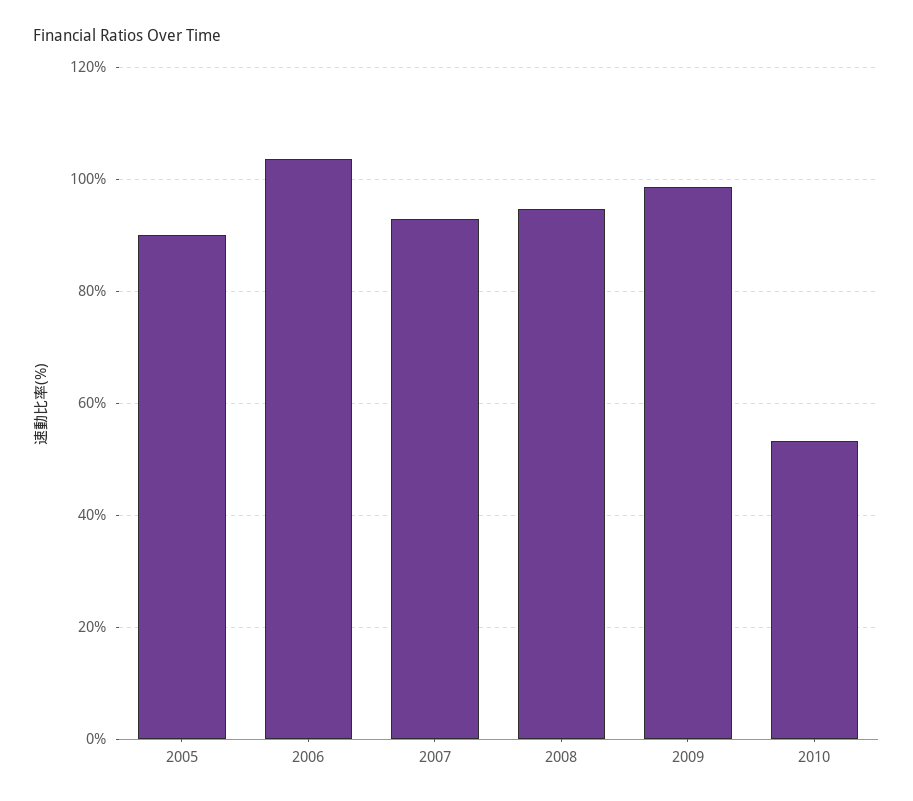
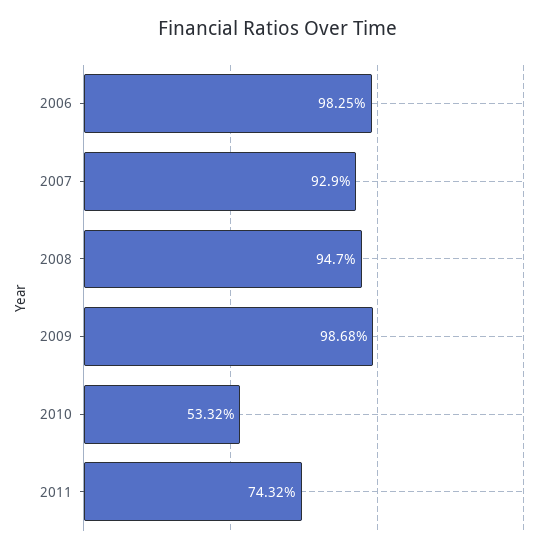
2005: 90 -> none
2006: 104 -> 98.25
2011: none -> 74.32

